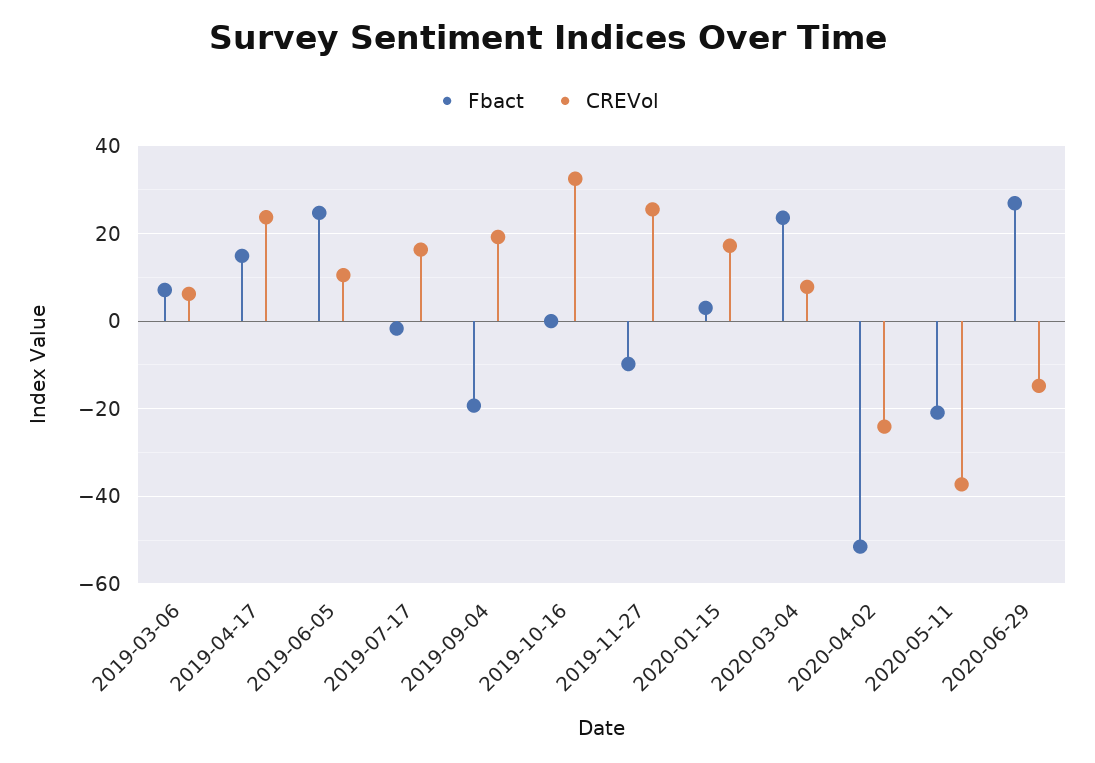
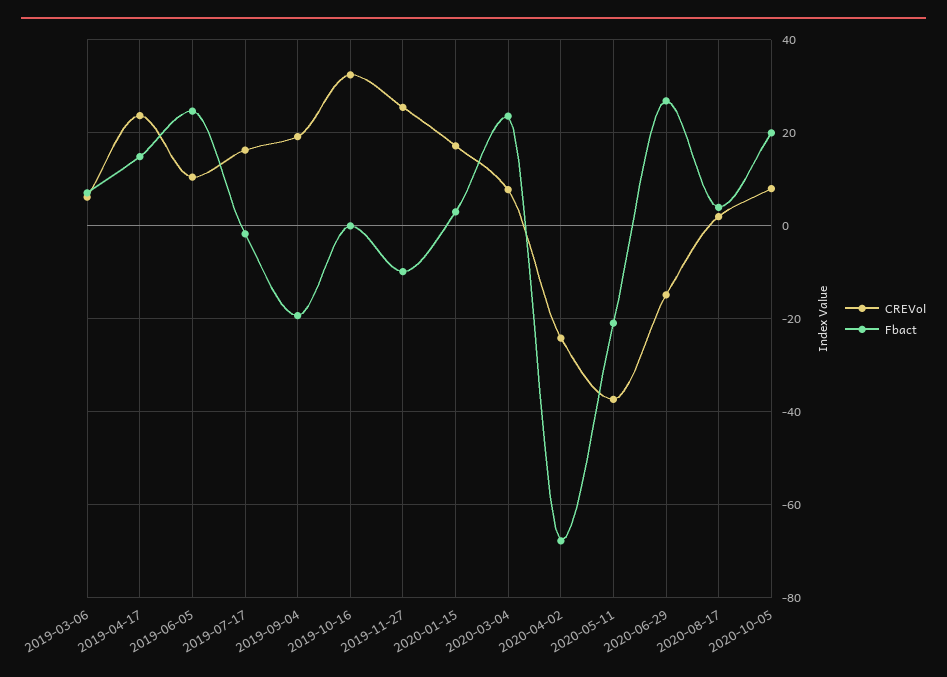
Fbact, 2020-04-02: -52 -> -68
CREVol, 2020-08-17: none -> 2
Fbact, 2020-08-17: none -> 4
CREVol, 2020-10-05: none -> 8
Fbact, 2020-10-05: none -> 20

